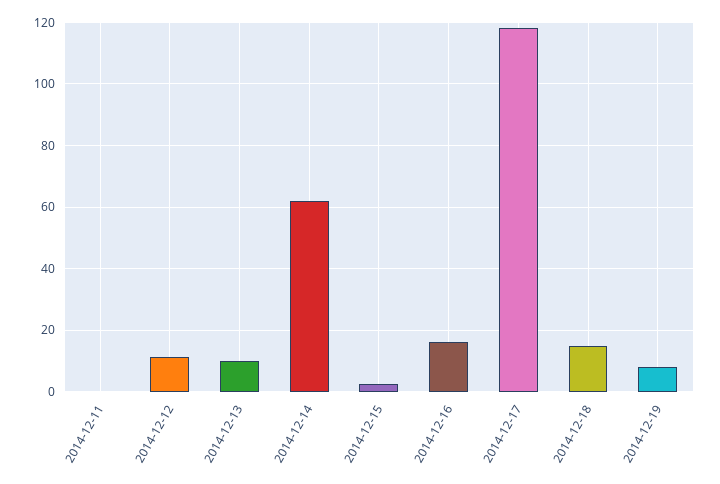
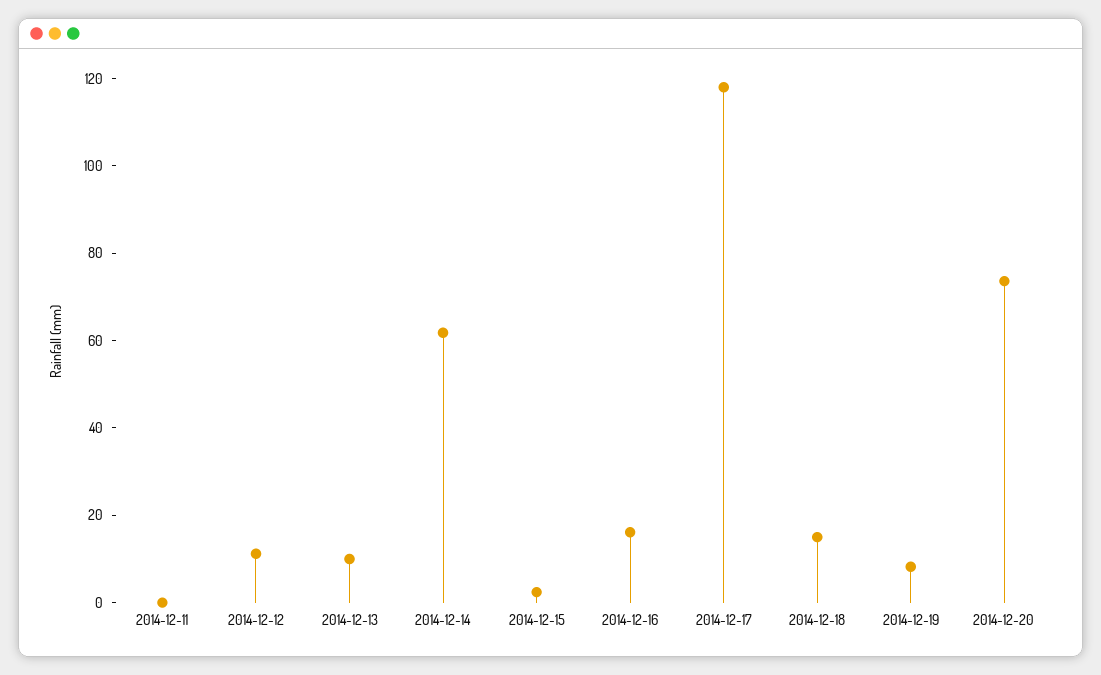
2014-12-20: none -> 75

